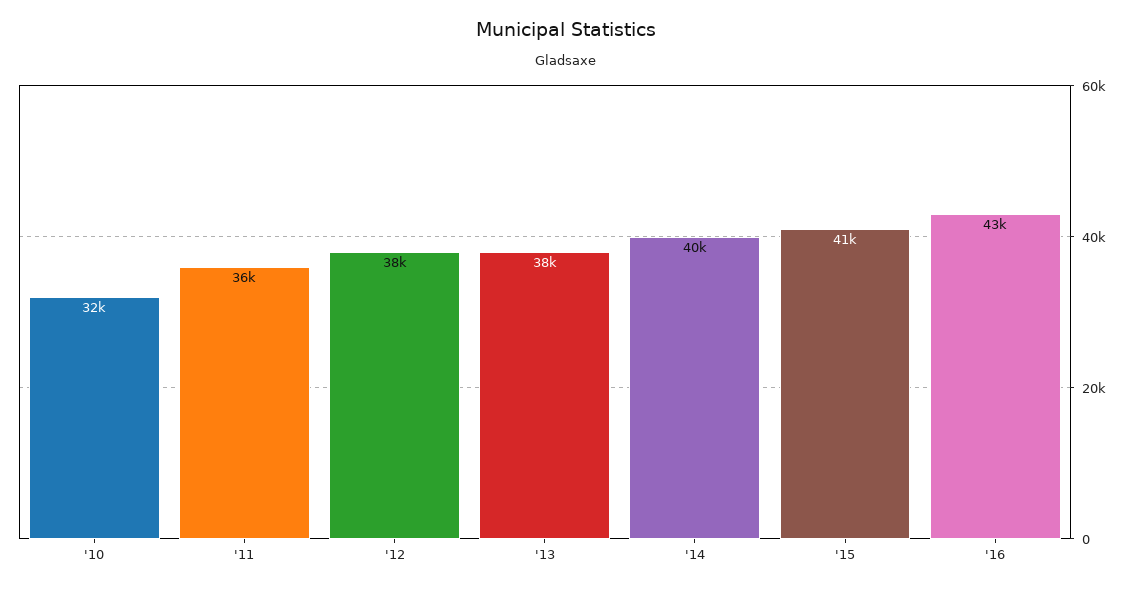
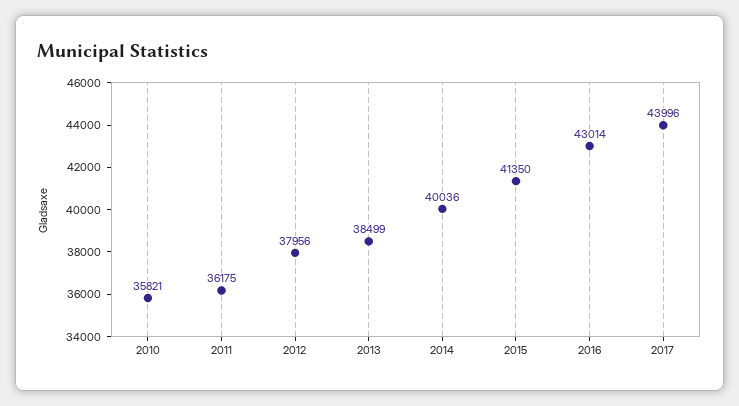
'10: 32000 -> 35821
2017: none -> 43996

